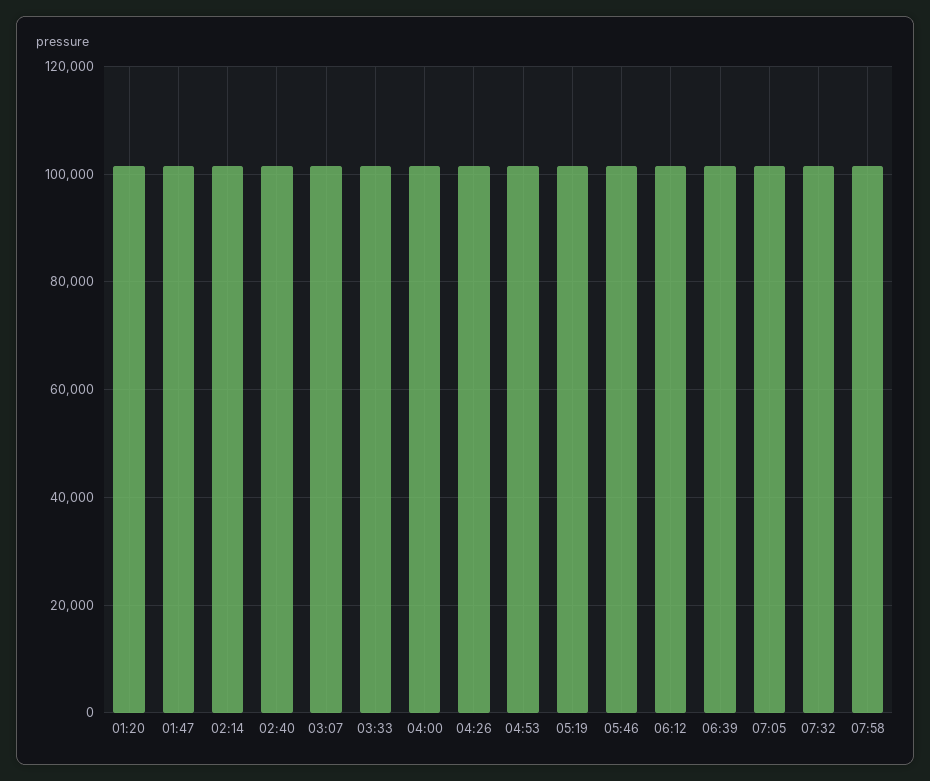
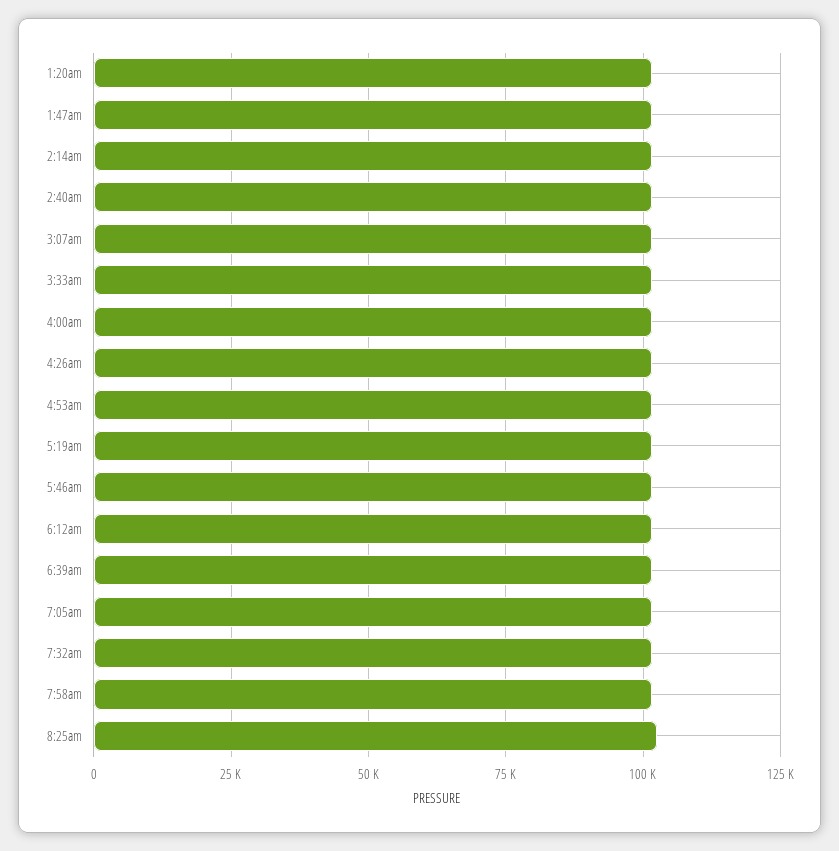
8:25am: none -> 102500

